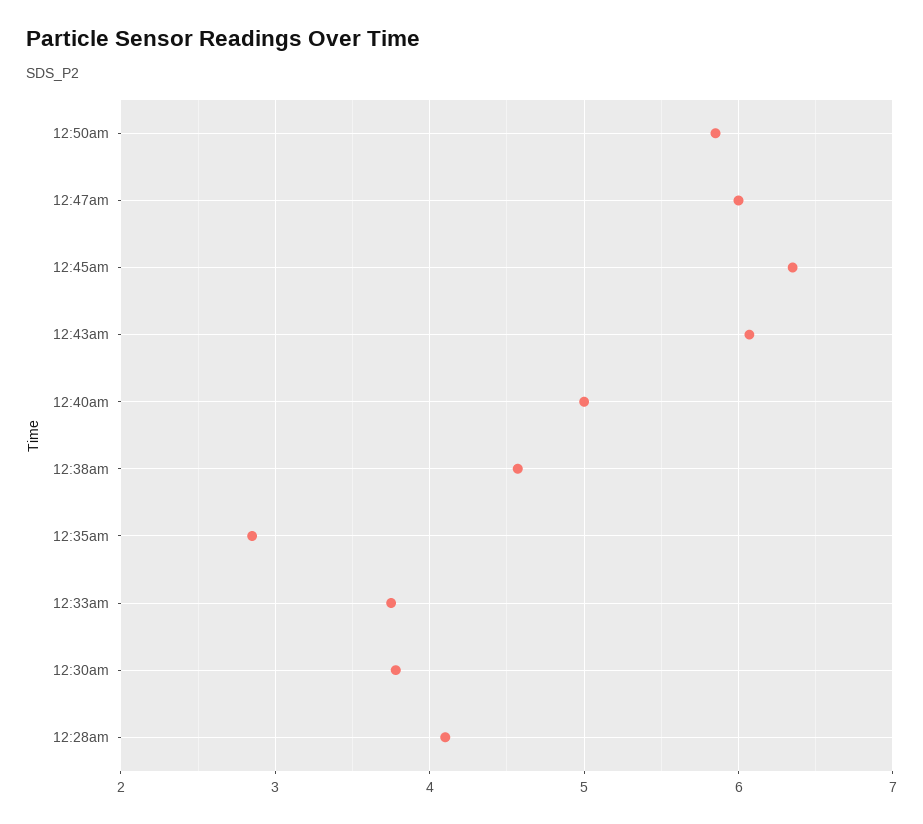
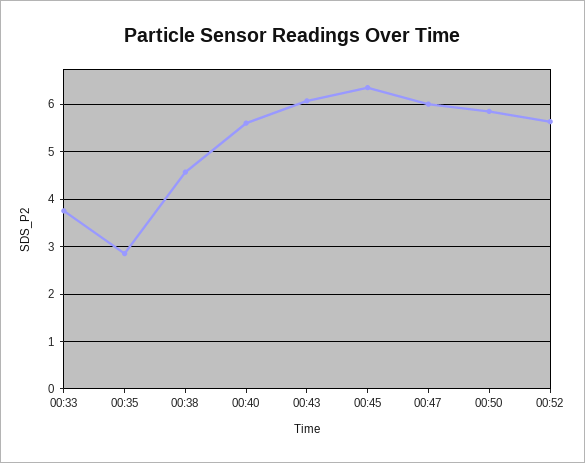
12:40am: 5 -> 5.6
12:30am: 3.8 -> none
12:28am: 4.1 -> none
00:52: none -> 5.6

